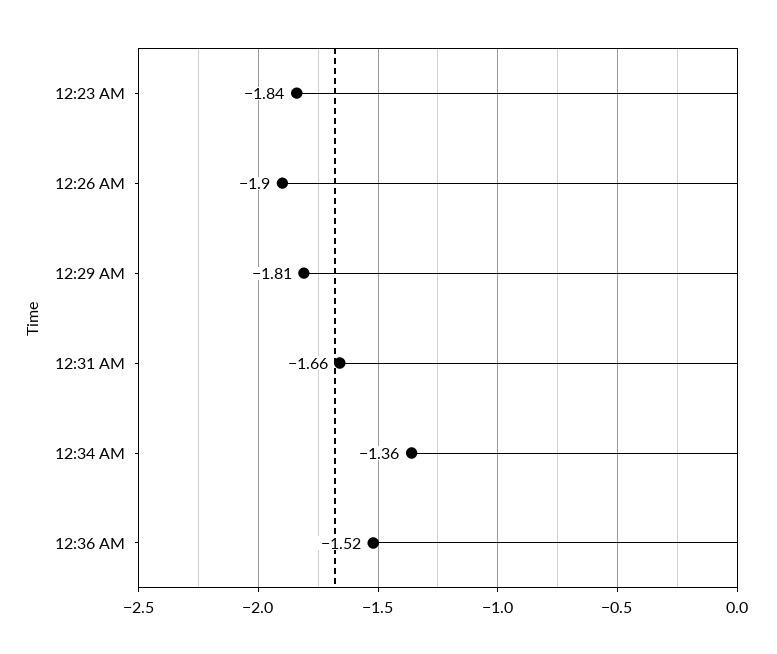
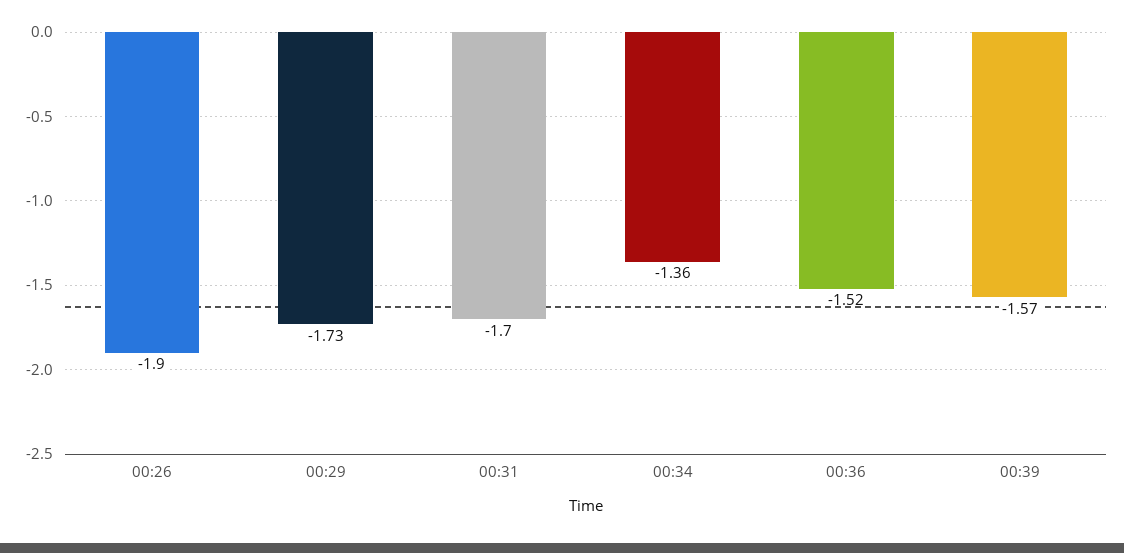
12:23 AM: -1.84 -> none
12:29 AM: -1.81 -> -1.73
12:31 AM: -1.66 -> -1.7
00:39: none -> -1.57

